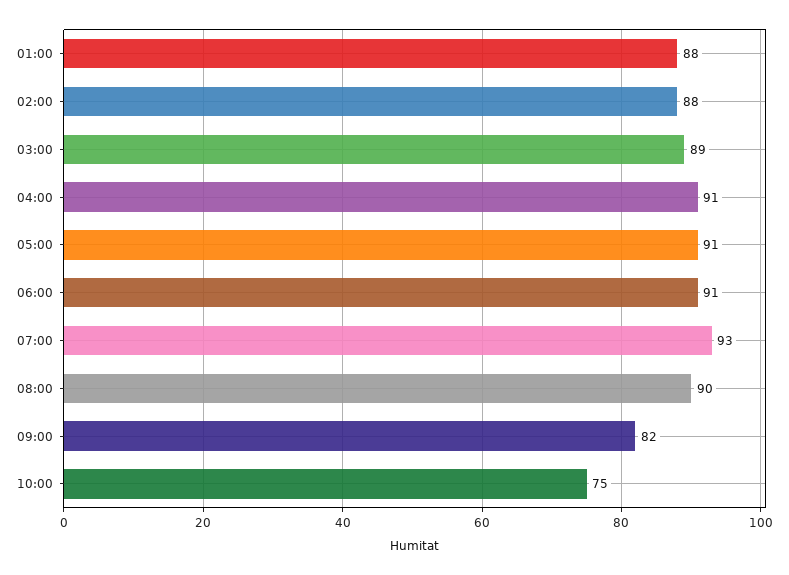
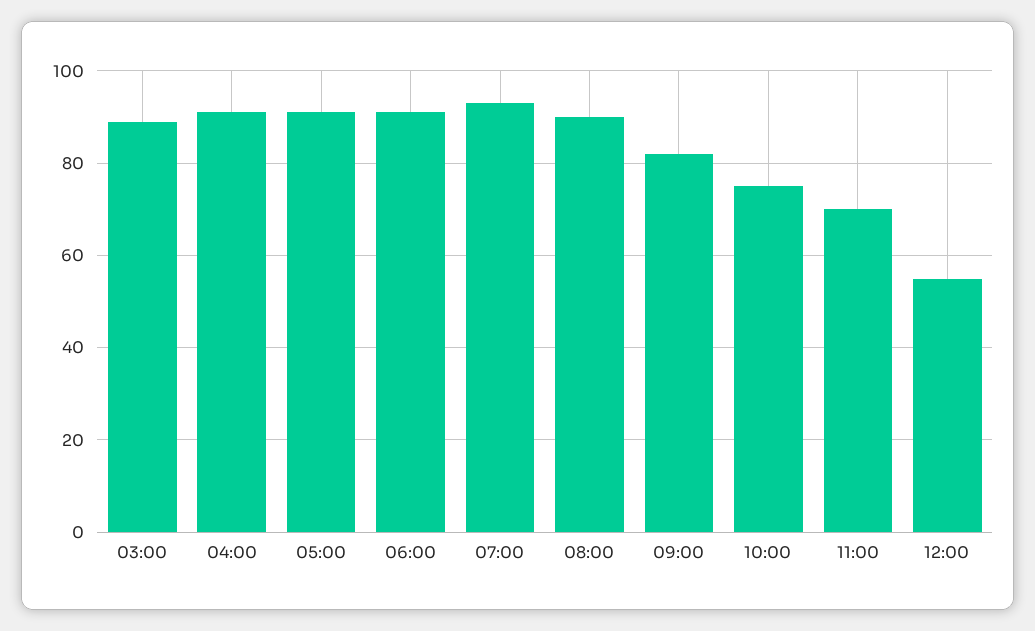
01:00: 88 -> none
02:00: 88 -> none
11:00: none -> 70
12:00: none -> 55

